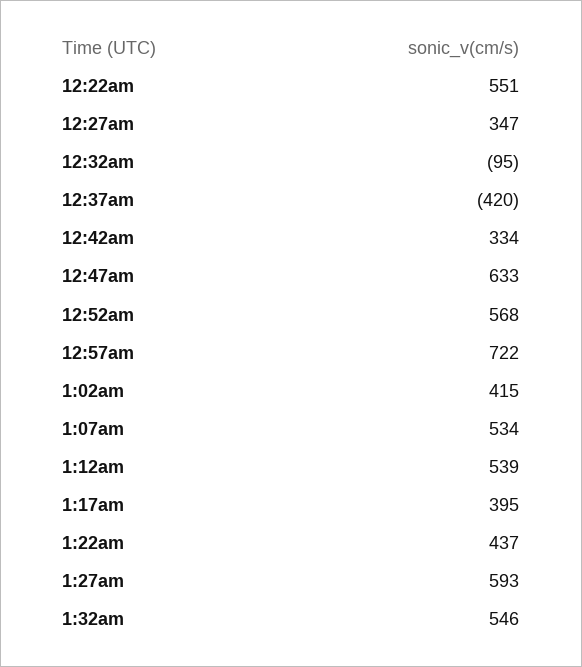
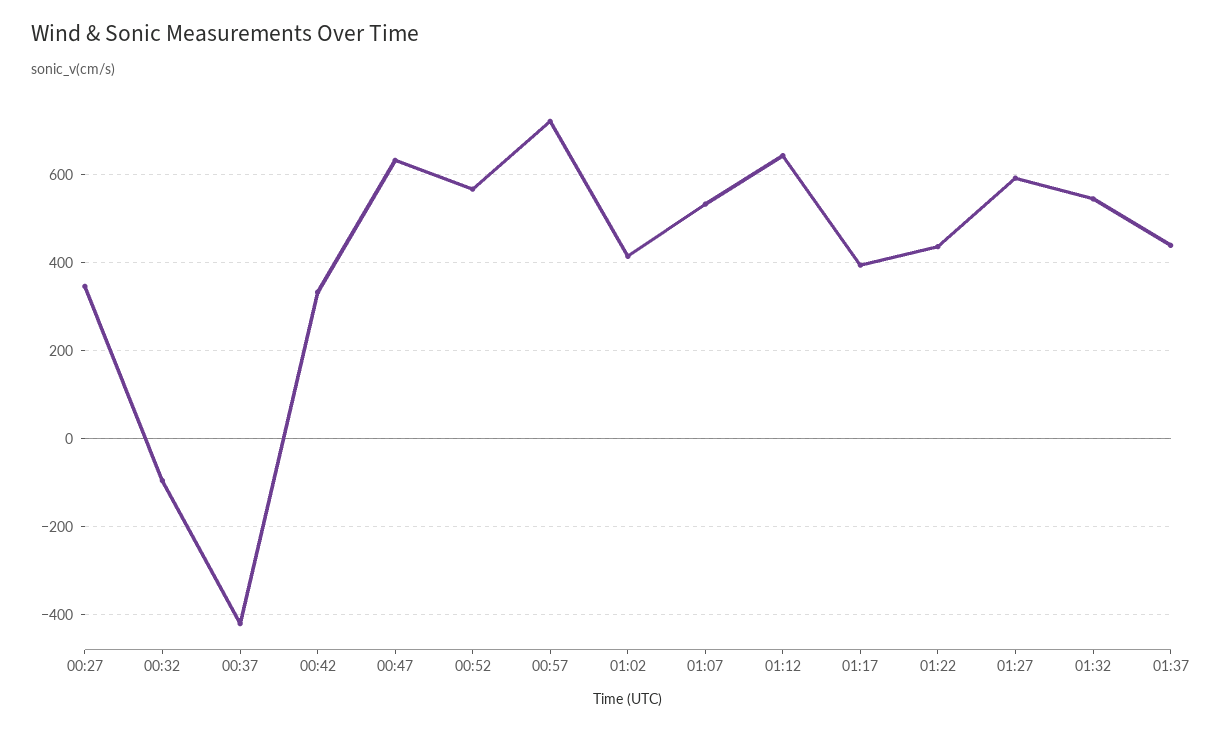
12:22am: 551 -> none
1:12am: 539 -> 640
01:37: none -> 440

